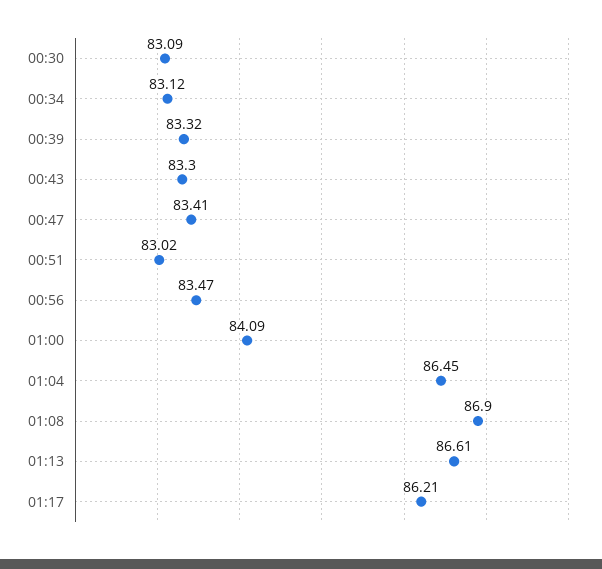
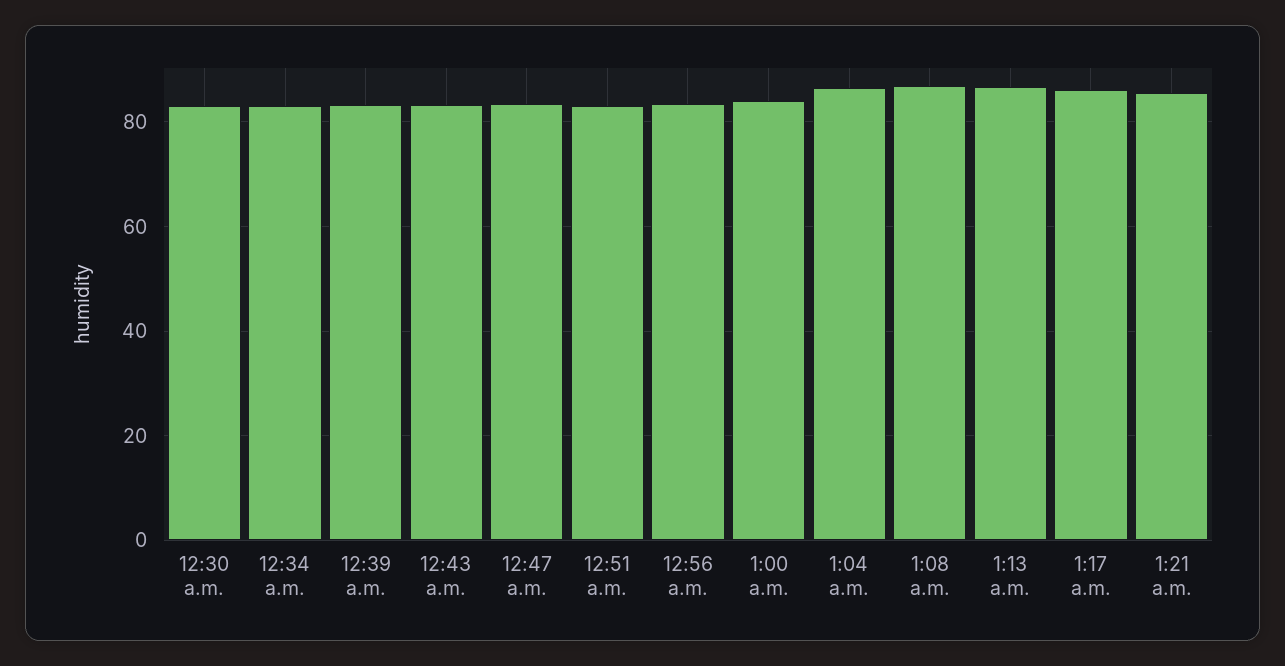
1:21 a.m.: none -> 86

